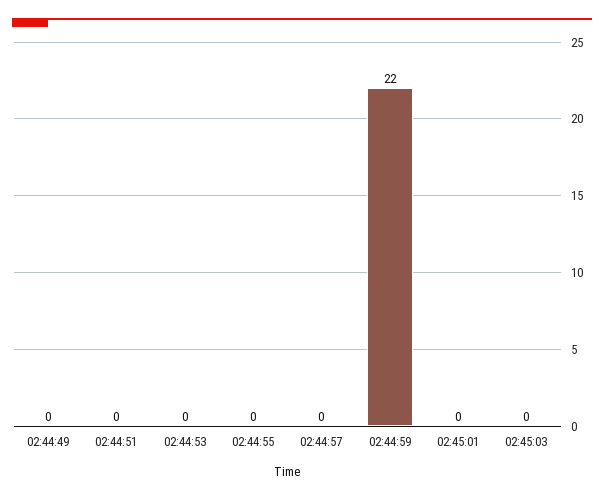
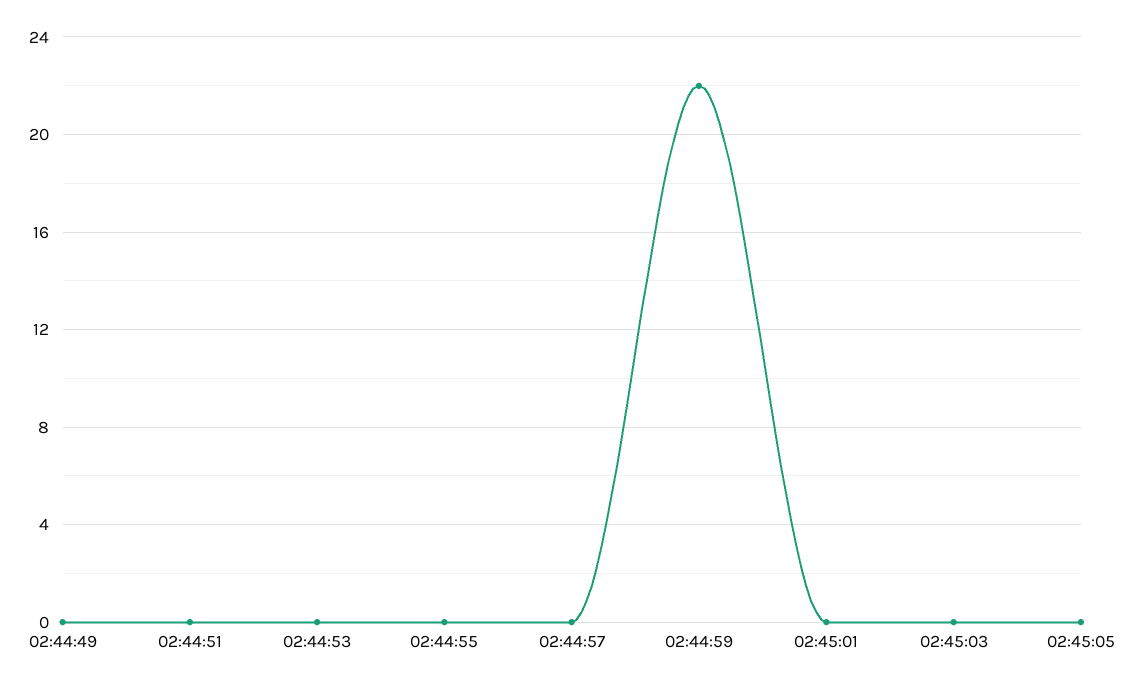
02:45:05: none -> 0

